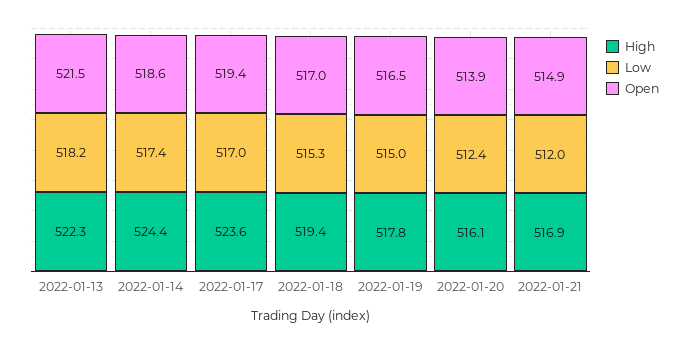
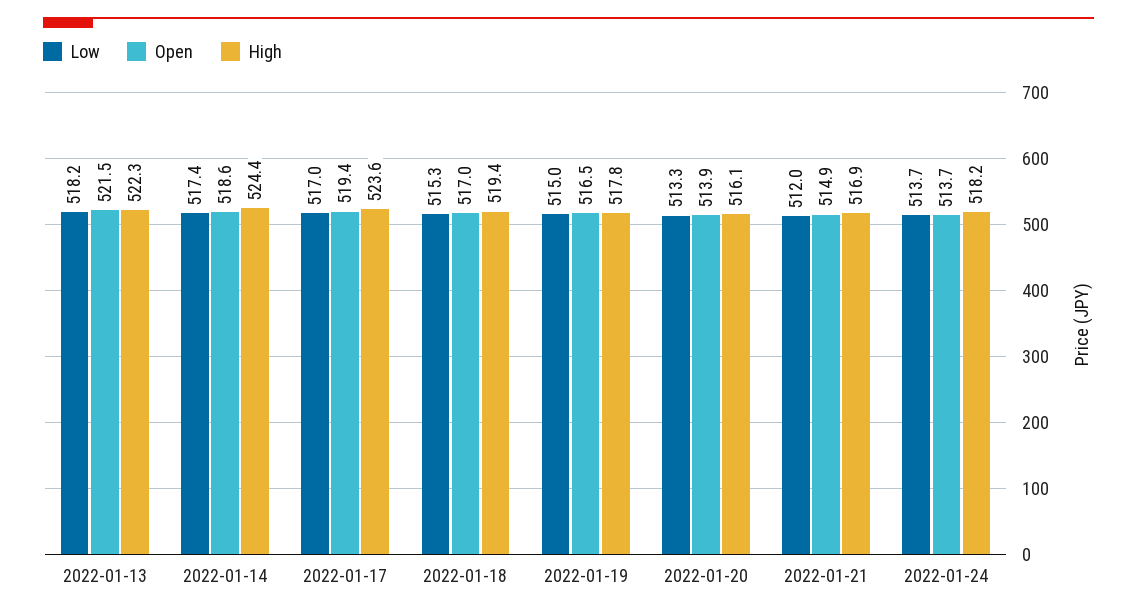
Low, 2022-01-20: 512.4 -> 513.3
Low, 2022-01-24: none -> 513.7
Open, 2022-01-24: none -> 513.7
High, 2022-01-24: none -> 518.2

